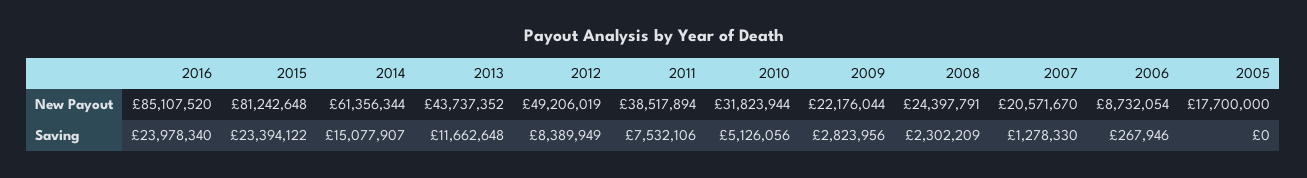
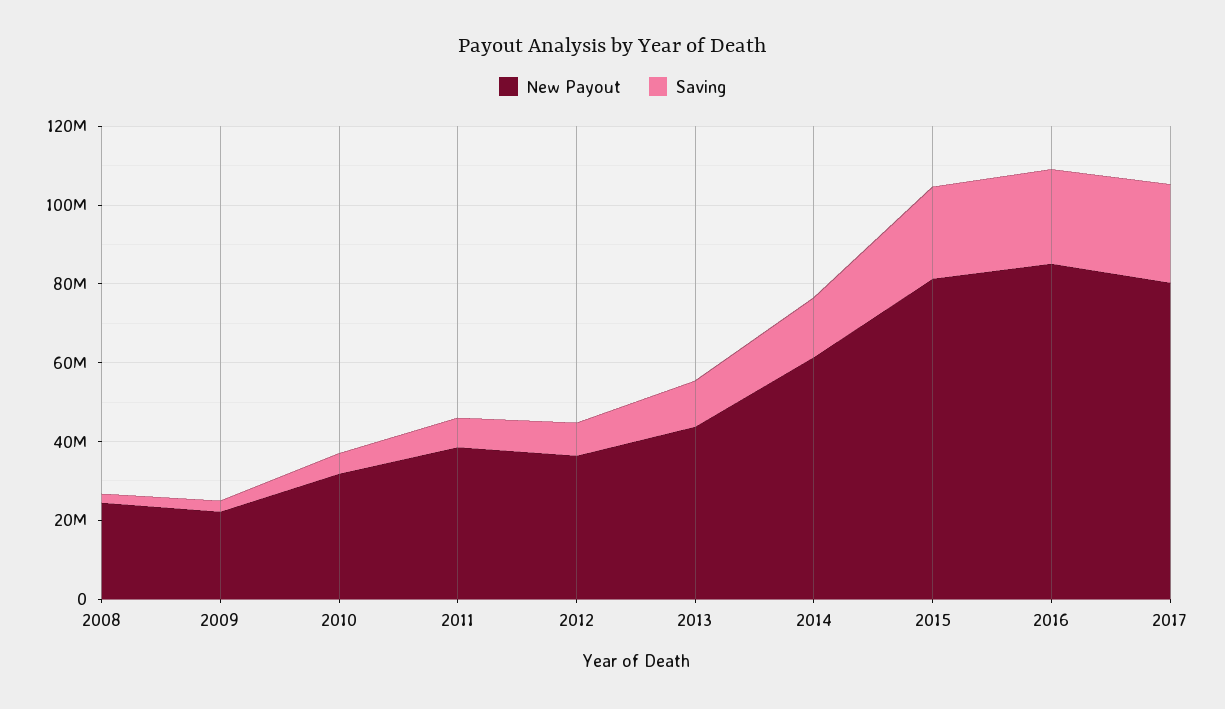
New Payout, 2012: 49206019 -> 35000000
New Payout, 2007: 20571670 -> none
New Payout, 2006: 8732054 -> none
New Payout, 2005: 17700000 -> none
Saving, 2007: 1278330 -> none
Saving, 2006: 267946 -> none
Saving, 2005: 0 -> none
New Payout, 2017: none -> 80000000
Saving, 2017: none -> 25000000

